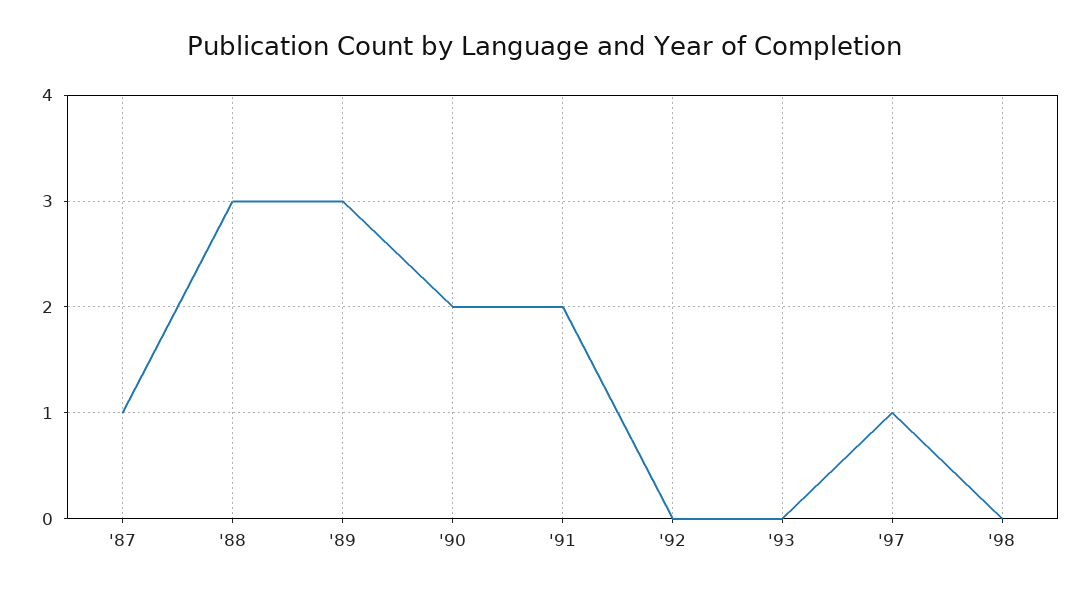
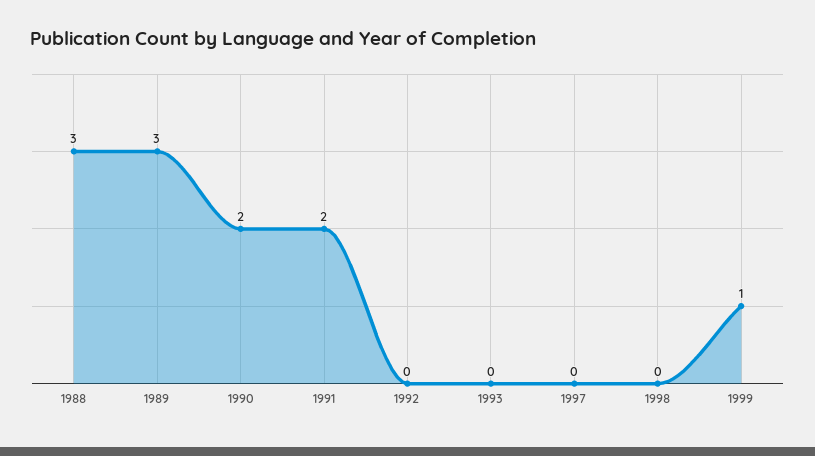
'87: 1 -> none
'97: 1 -> 0
1999: none -> 1

